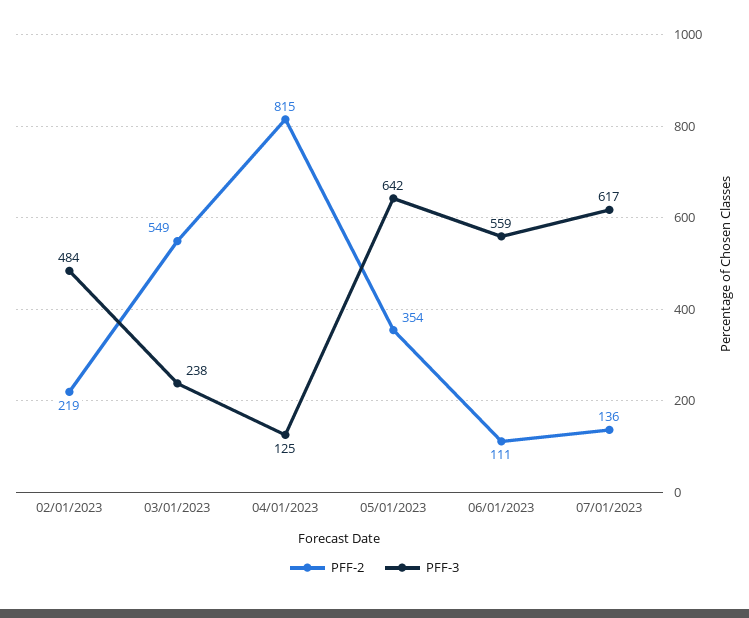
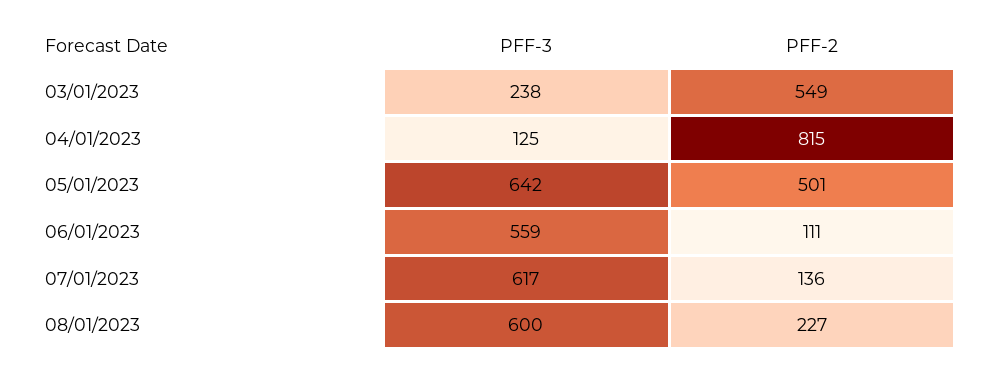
PFF-2, 02/01/2023: 219 -> none
PFF-3, 02/01/2023: 484 -> none
PFF-2, 05/01/2023: 354 -> 501
PFF-3, 08/01/2023: none -> 600
PFF-2, 08/01/2023: none -> 227

